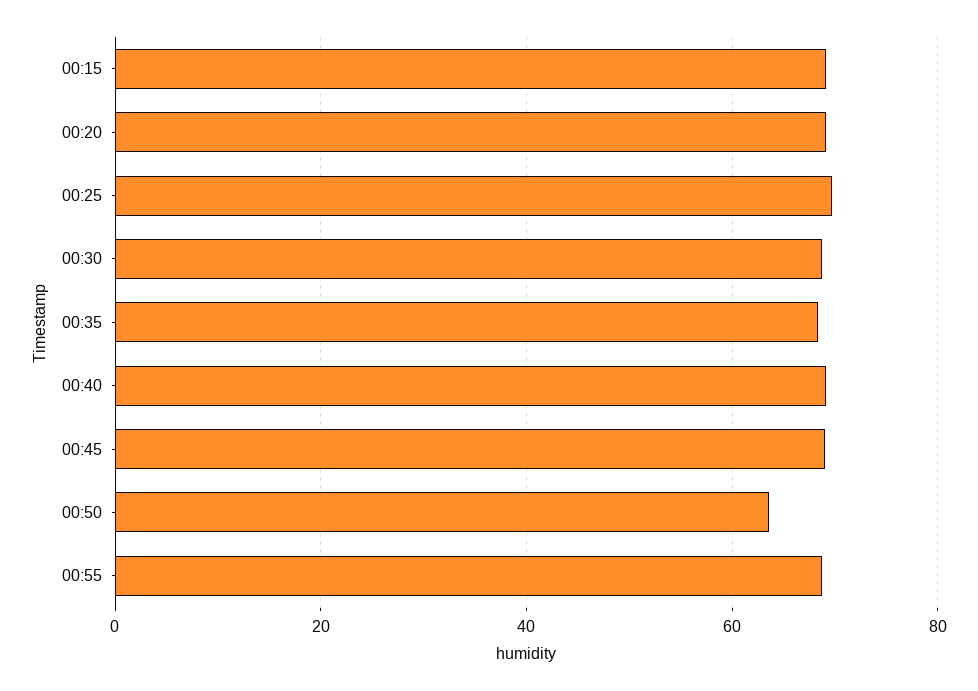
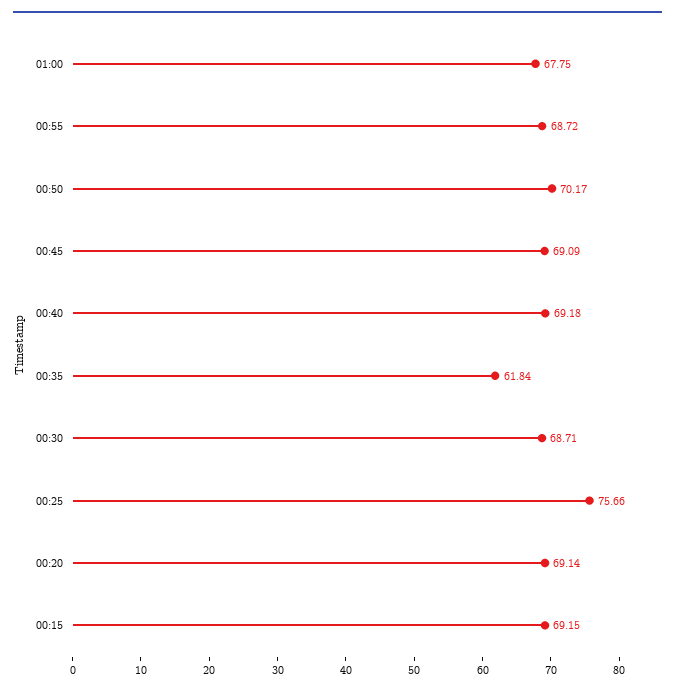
00:25: 70 -> 75.66
00:35: 68 -> 61.84
00:50: 64 -> 70.17
01:00: none -> 67.75

